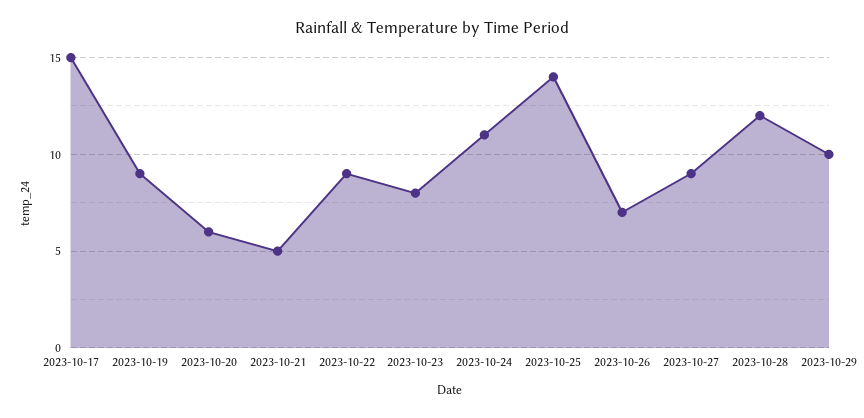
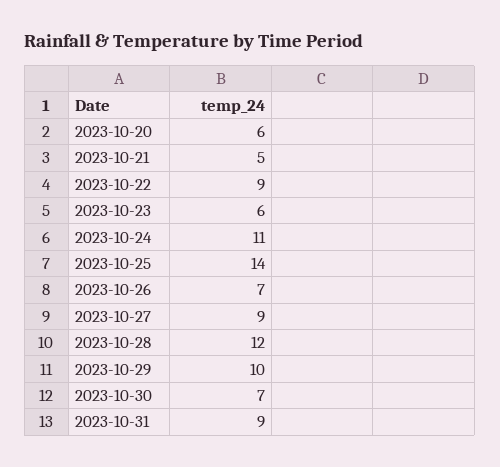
2023-10-17: 15 -> none
2023-10-19: 9 -> none
2023-10-23: 8 -> 6
2023-10-30: none -> 7
2023-10-31: none -> 9

